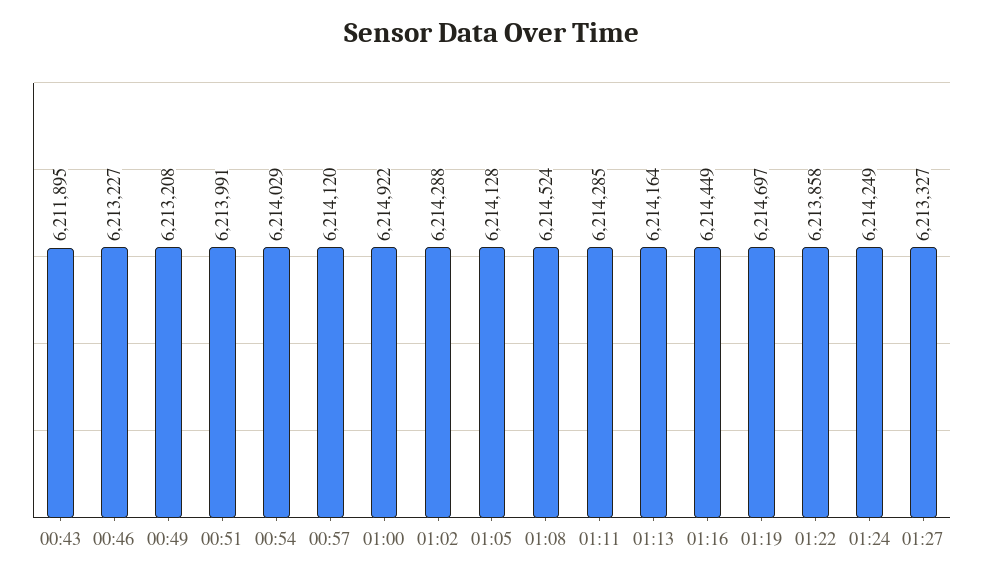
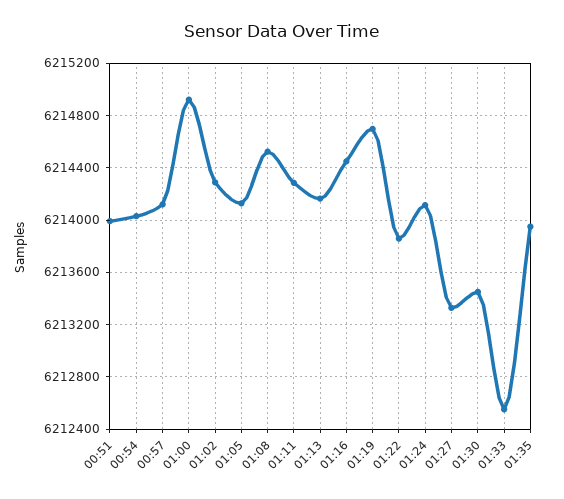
00:43: 6211895 -> none
00:46: 6213227 -> none
00:49: 6213208 -> none
01:24: 6214249 -> 6214100
01:30: none -> 6213450
01:33: none -> 6212550
01:35: none -> 6213950

